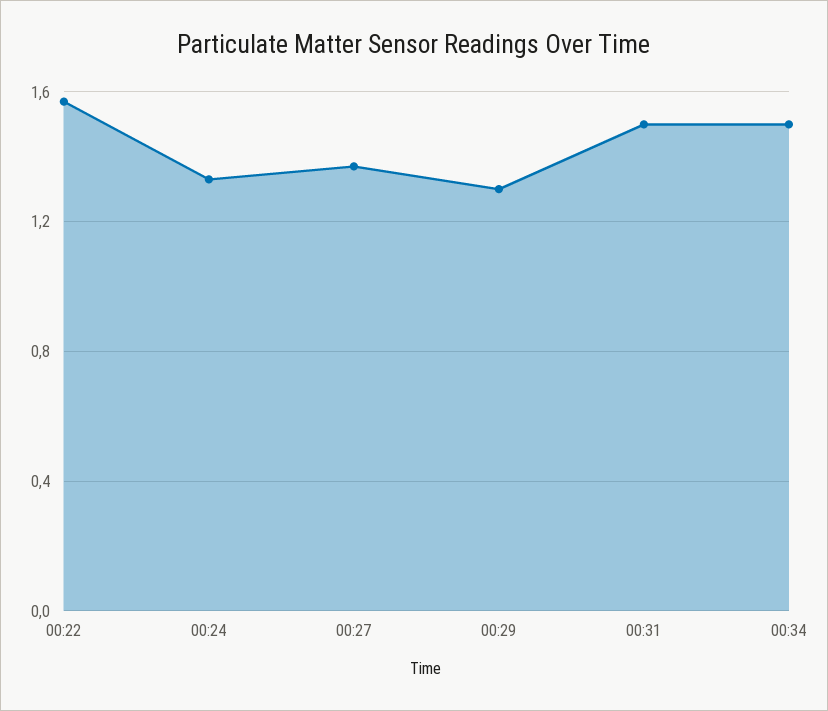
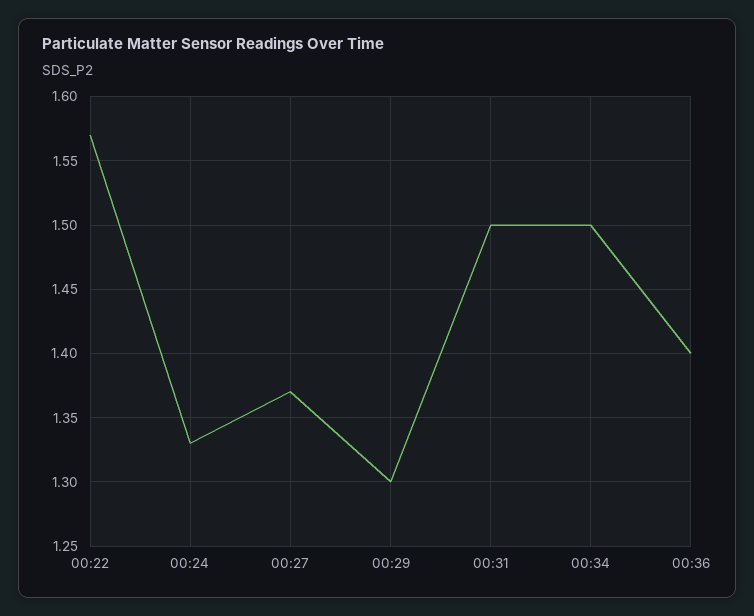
00:36: none -> 1.4

